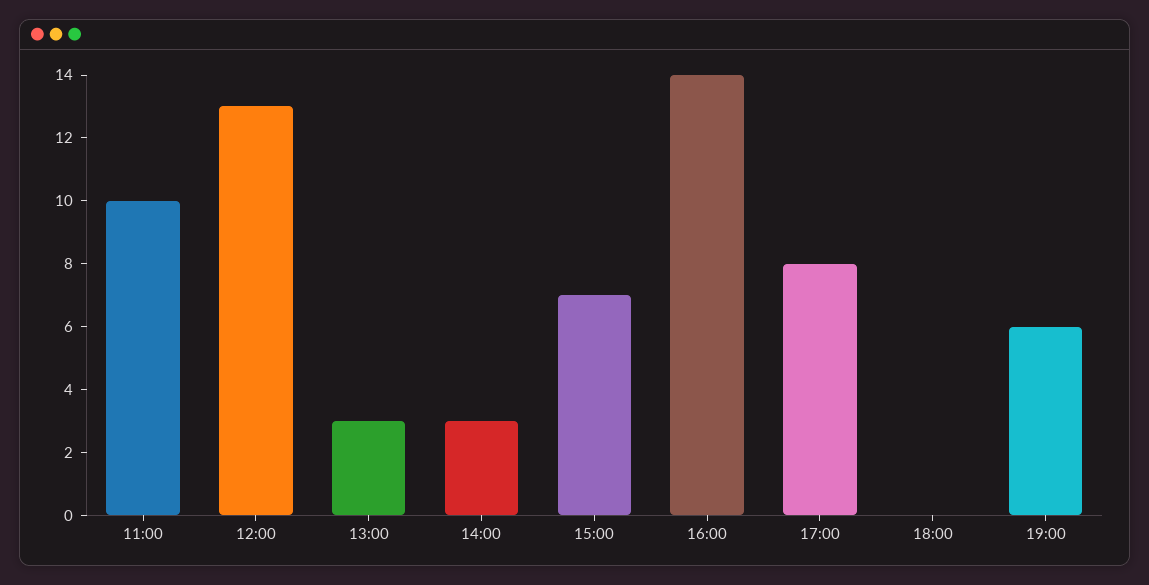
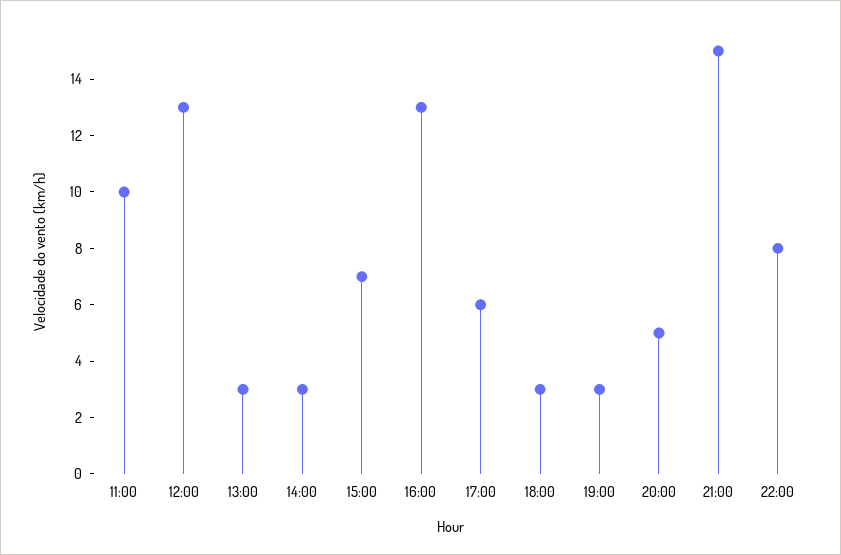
16:00: 14 -> 13
17:00: 8 -> 6
18:00: 0 -> 3
19:00: 6 -> 3
20:00: none -> 5
21:00: none -> 15
22:00: none -> 8

